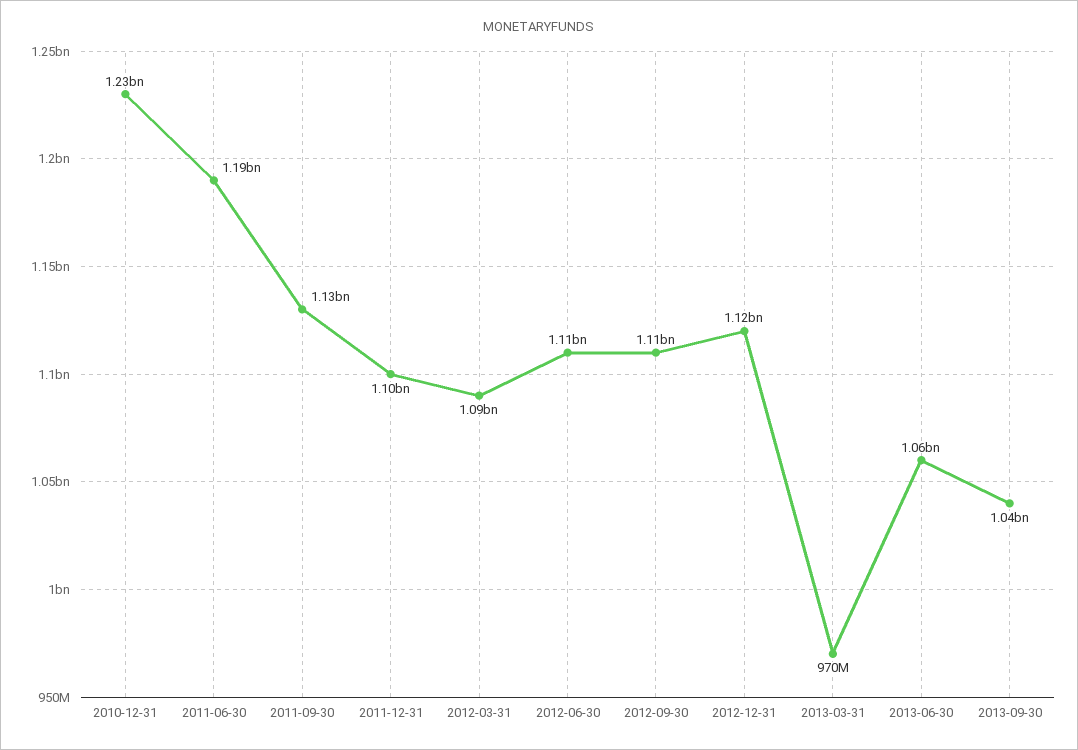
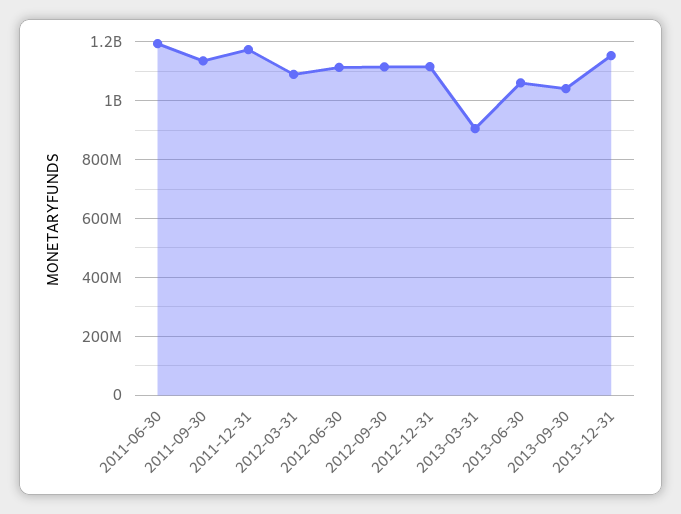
2010-12-31: 1230000000 -> none
2011-12-31: 1100000000 -> 1175000000
2013-03-31: 970000000 -> 900000000
2013-12-31: none -> 1150000000

